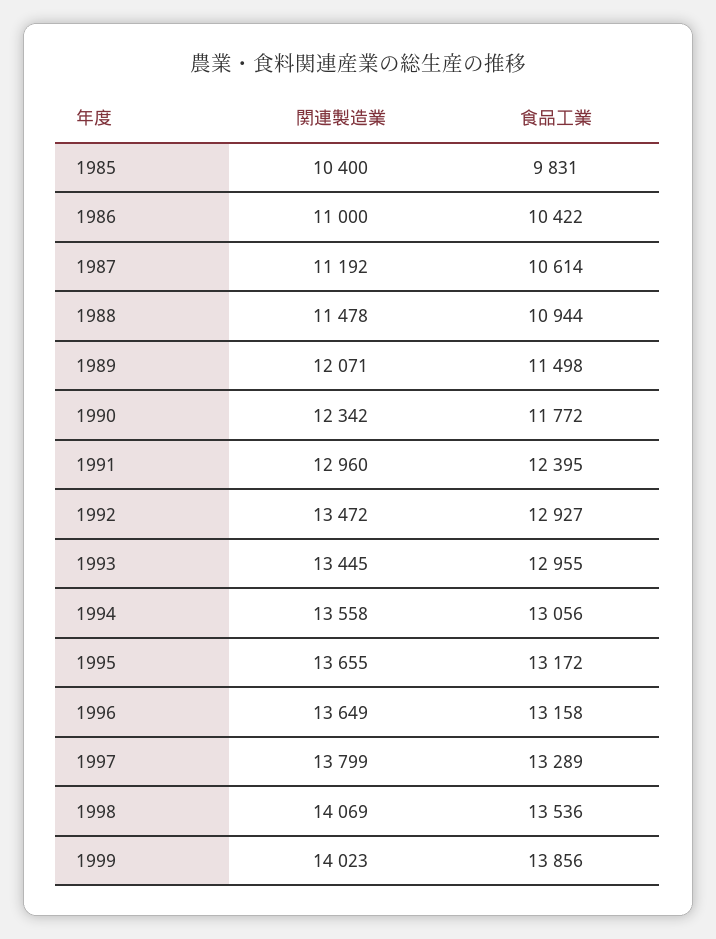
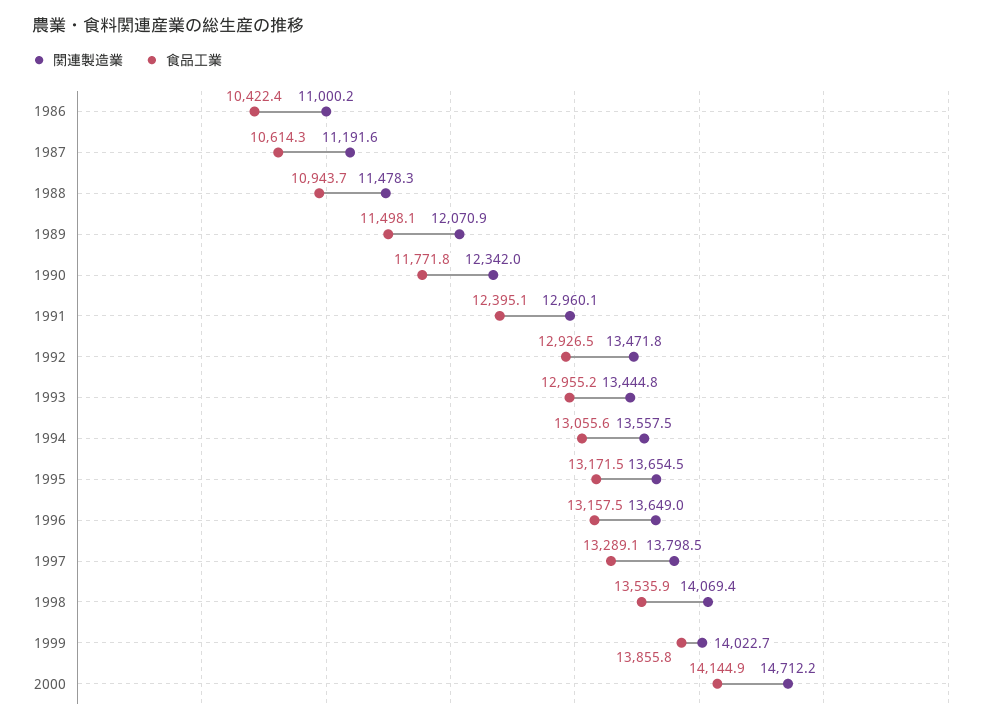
関連製造業, 1985: 10400 -> none
食品工業, 1985: 9831 -> none
関連製造業, 2000: none -> 14712.2
食品工業, 2000: none -> 14144.9

